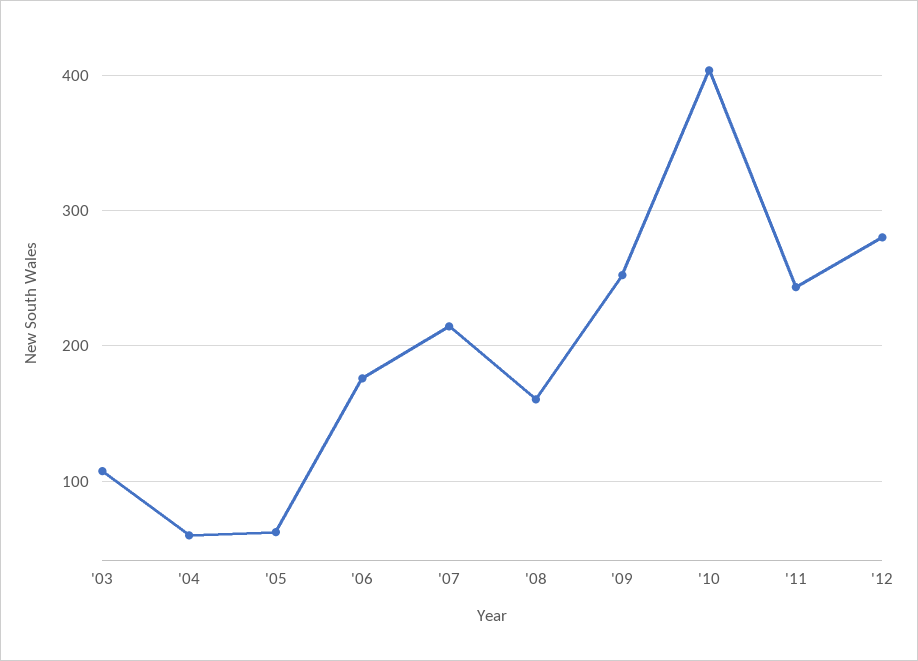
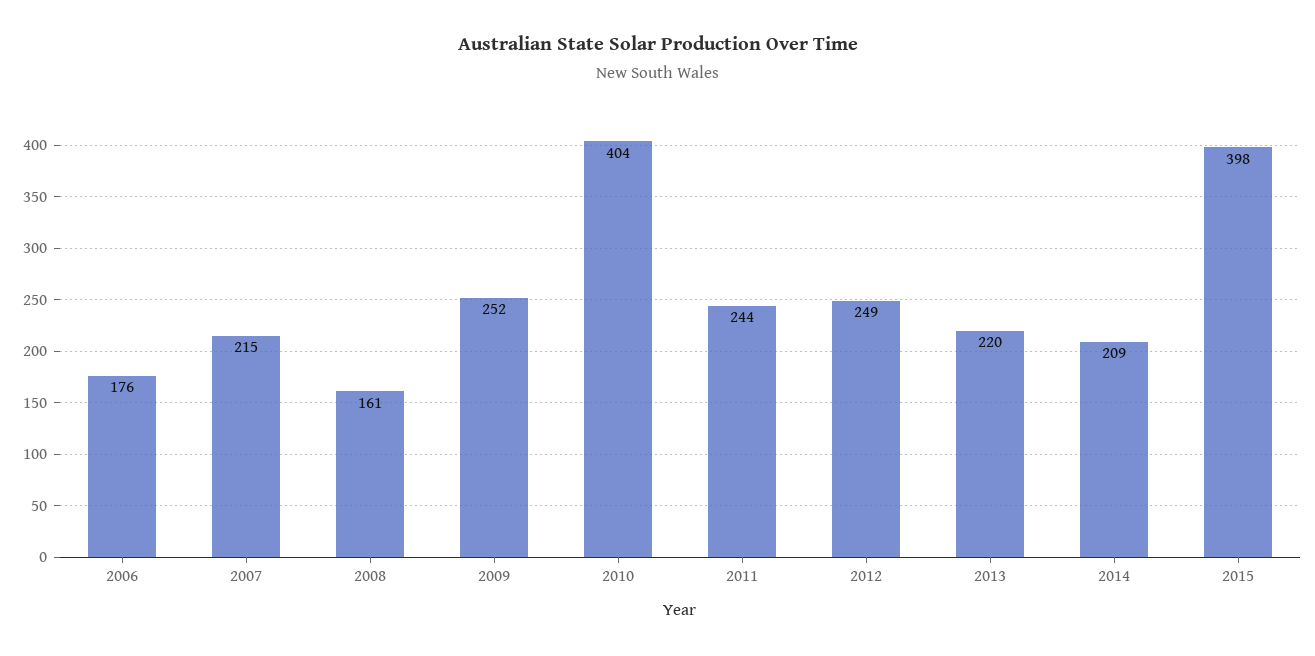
'03: 110 -> none
'04: 60 -> none
'05: 60 -> none
'12: 280 -> 249
2013: none -> 220
2014: none -> 209
2015: none -> 398

